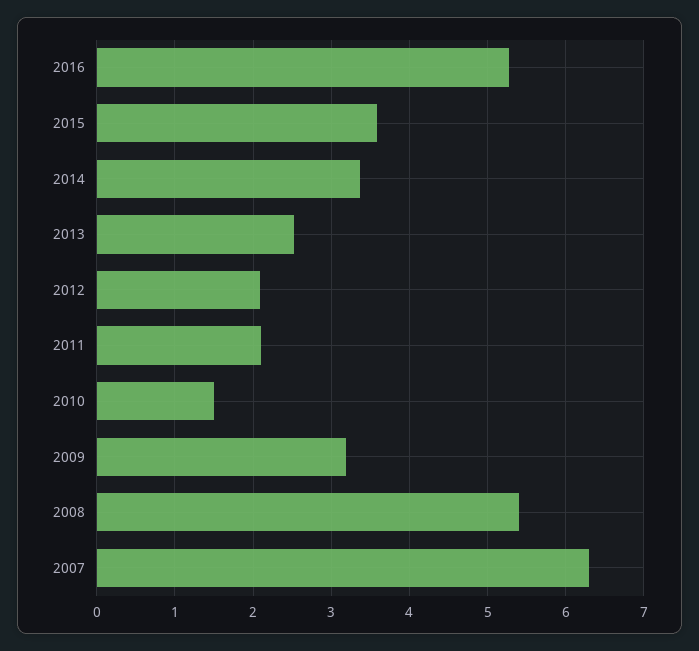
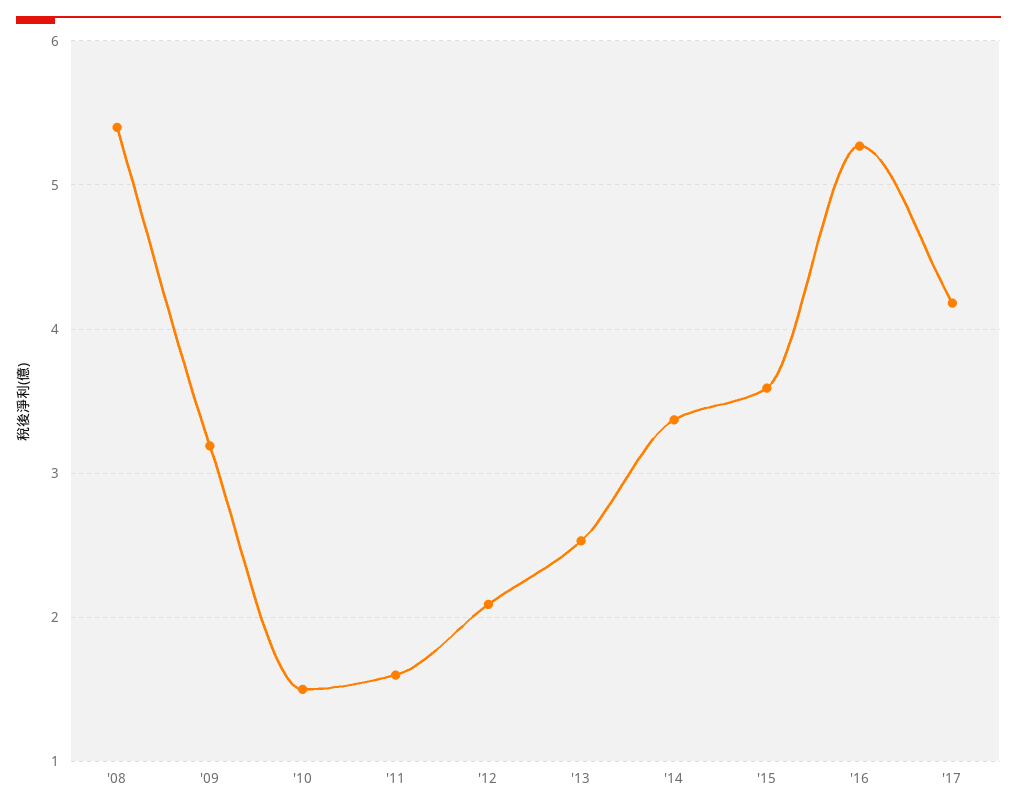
2011: 2.1 -> 1.6
2007: 6.3 -> none
'17: none -> 4.2

